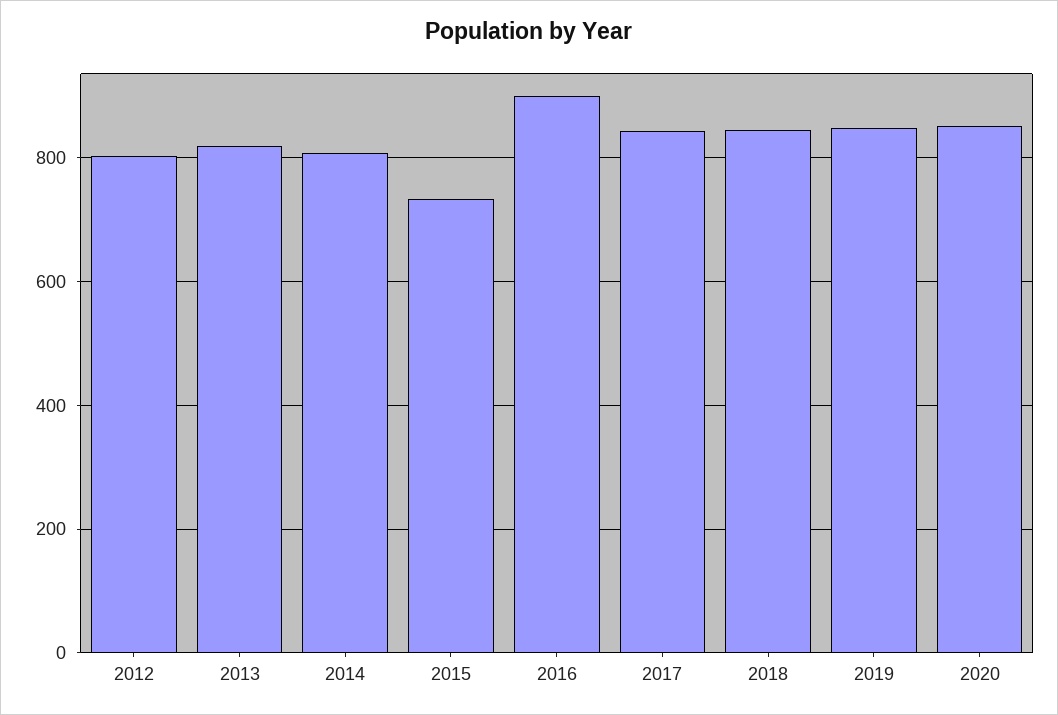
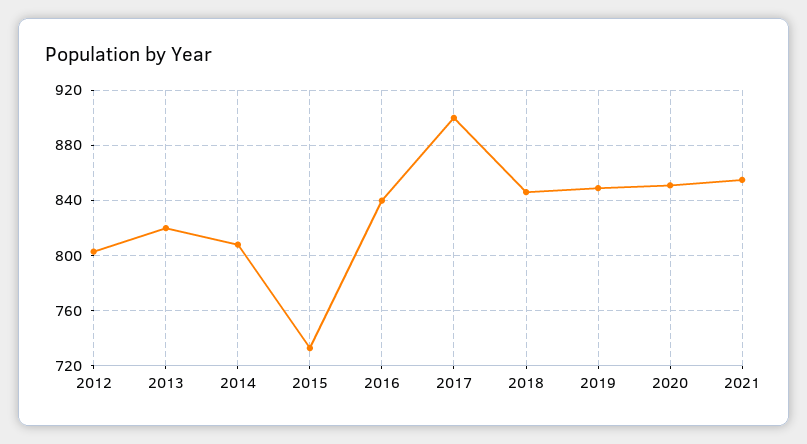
2016: 900 -> 840
2017: 840 -> 900
2021: none -> 855

